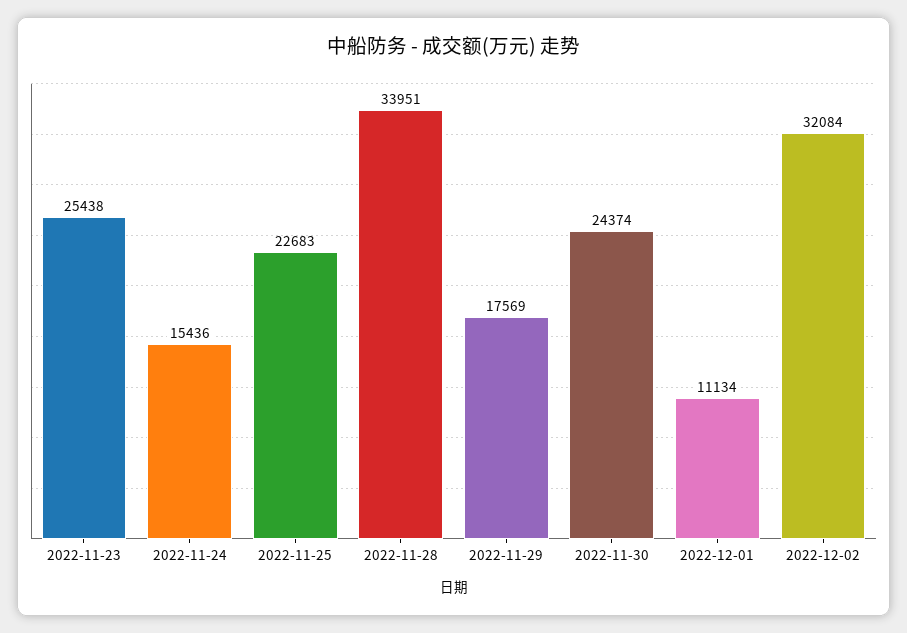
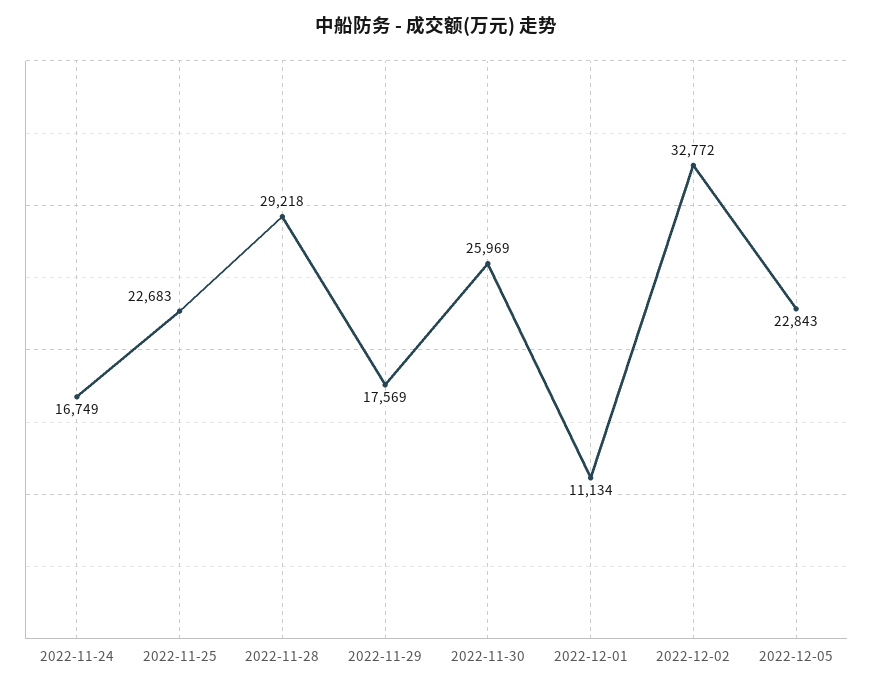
2022-11-23: 25438 -> none
2022-11-24: 15436 -> 16749
2022-11-28: 33951 -> 29218
2022-11-30: 24374 -> 25969
2022-12-02: 32084 -> 32772
2022-12-05: none -> 22843

